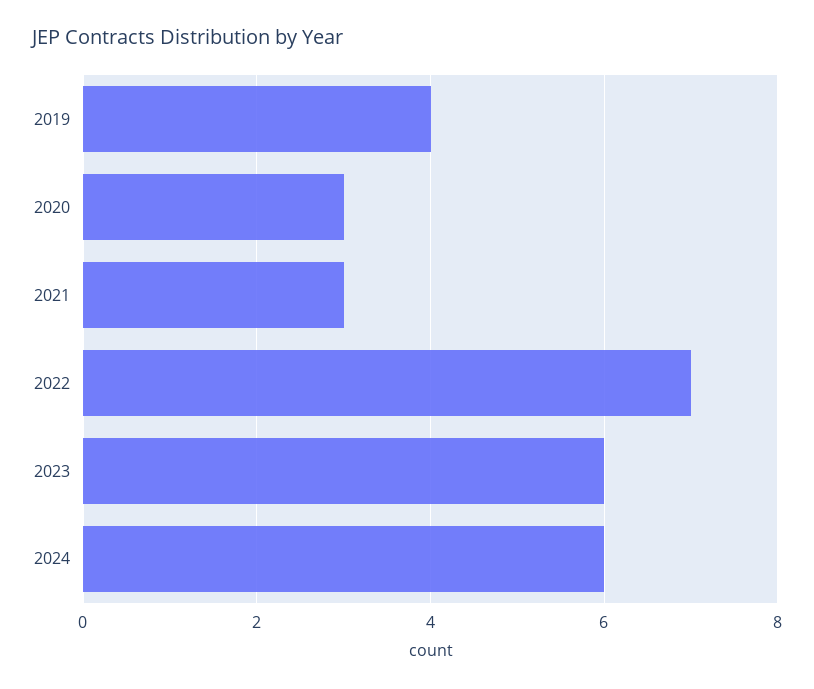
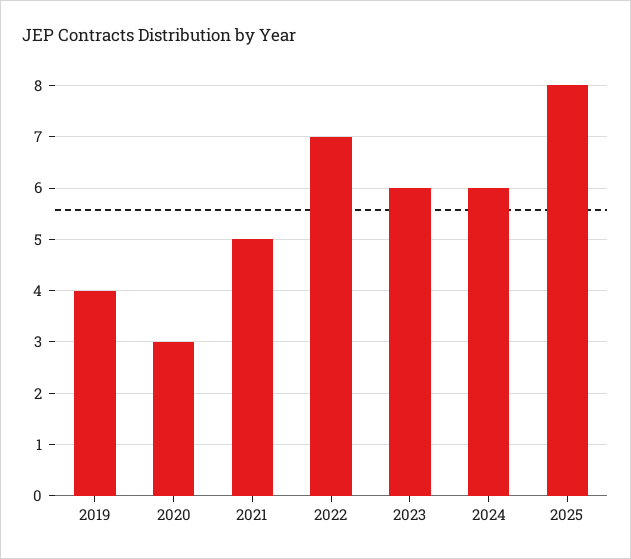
2021: 3 -> 5
2025: none -> 8

